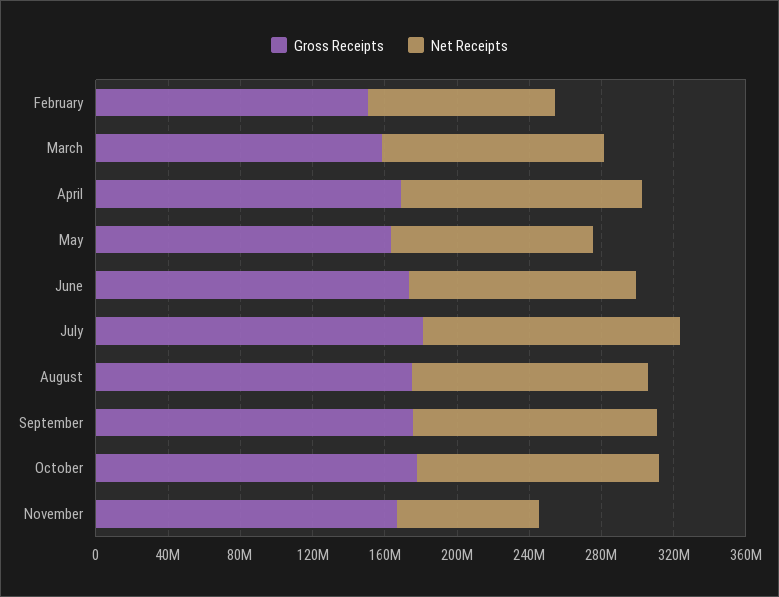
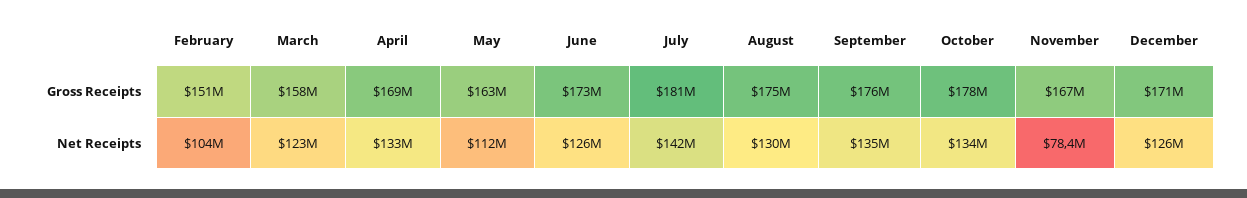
Gross Receipts, December: none -> 171000000
Net Receipts, December: none -> 126000000

